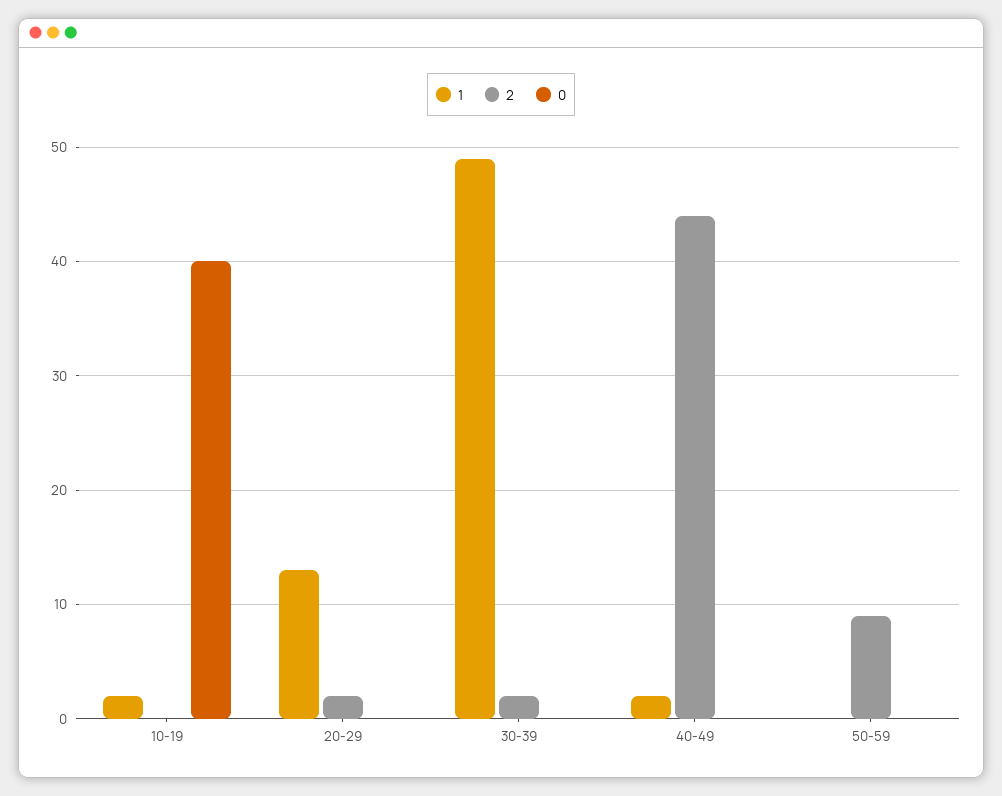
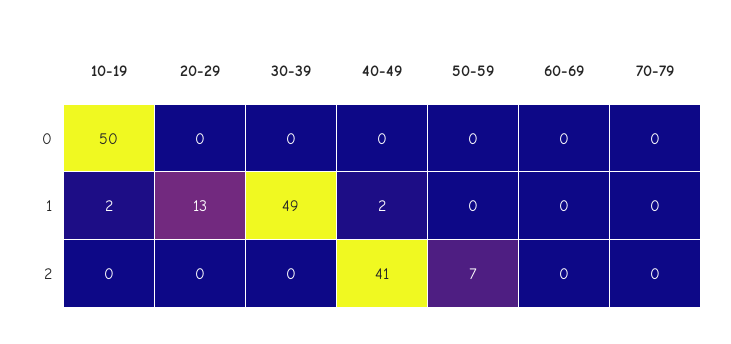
0, 10-19: 40 -> 50
2, 20-29: 2 -> 0
2, 30-39: 2 -> 0
2, 40-49: 44 -> 41
2, 50-59: 9 -> 7
0, 60-69: none -> 0
0, 70-79: none -> 0
1, 60-69: none -> 0
1, 70-79: none -> 0
2, 60-69: none -> 0
2, 70-79: none -> 0

